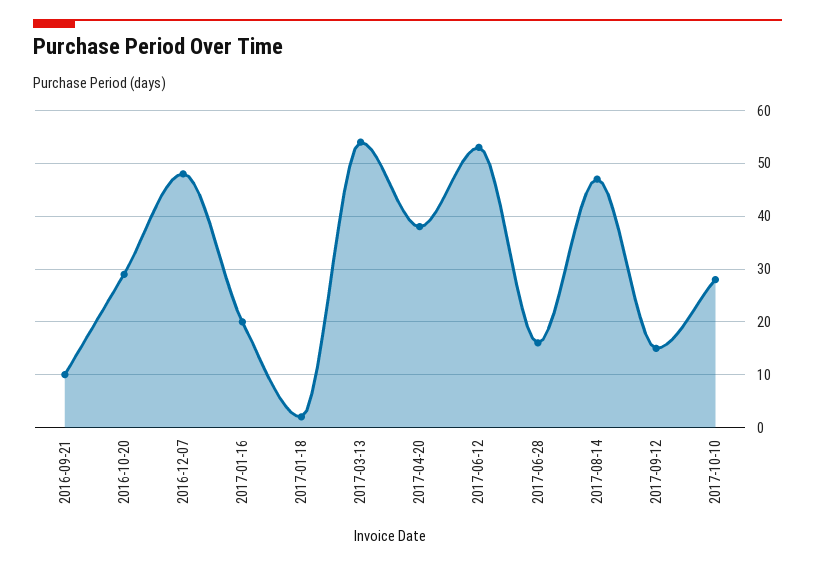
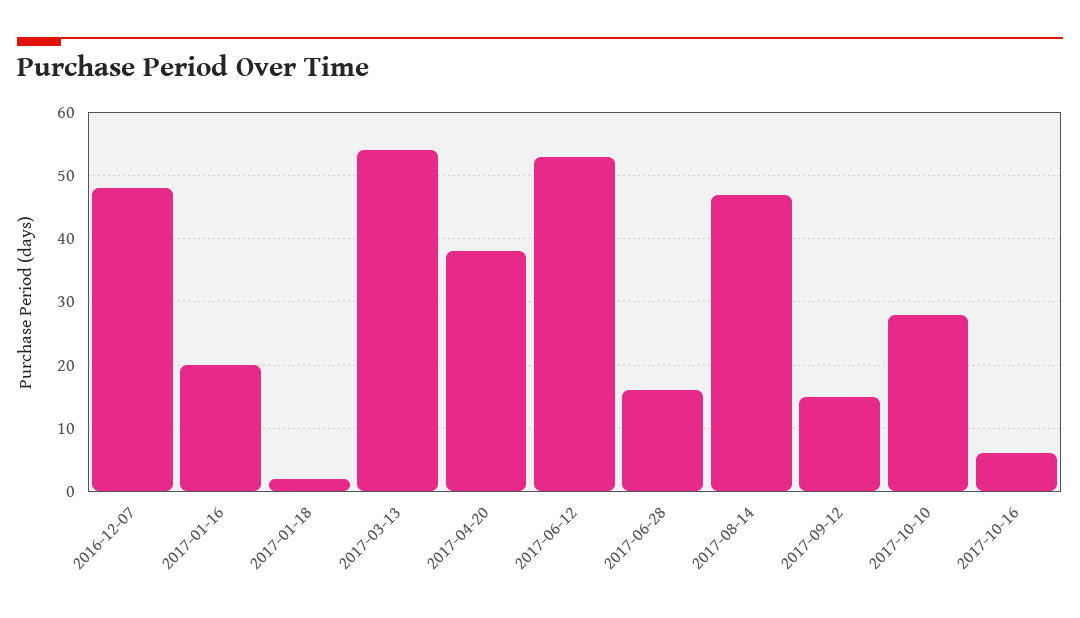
2016-09-21: 10 -> none
2016-10-20: 30 -> none
2017-10-16: none -> 6

